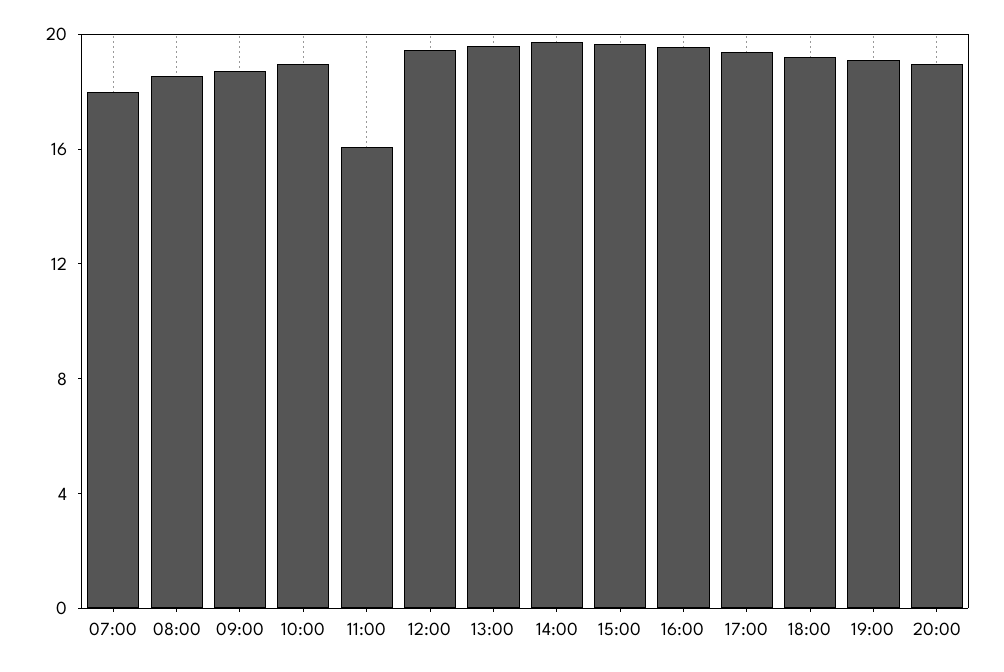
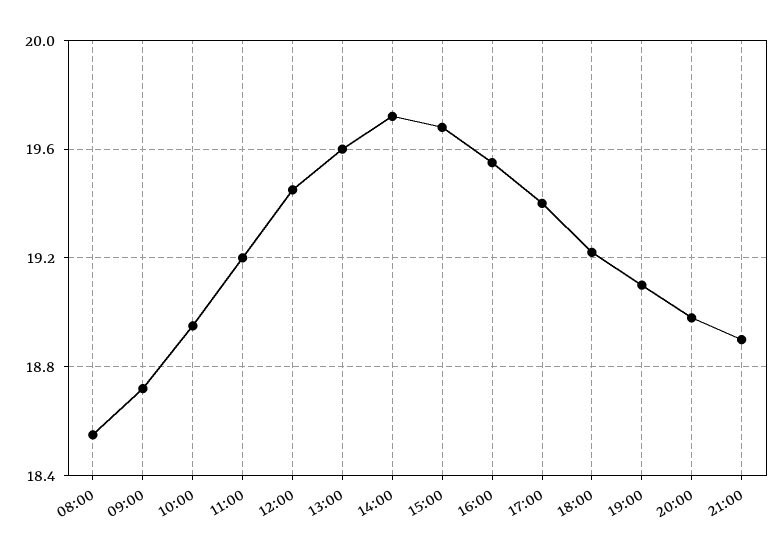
07:00: 18 -> none
11:00: 16 -> 19.2
21:00: none -> 18.9

